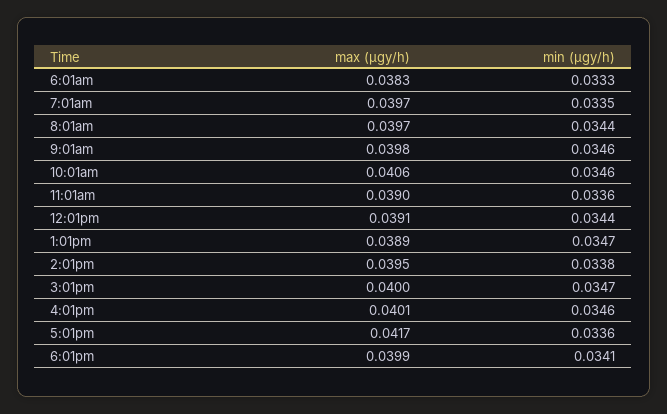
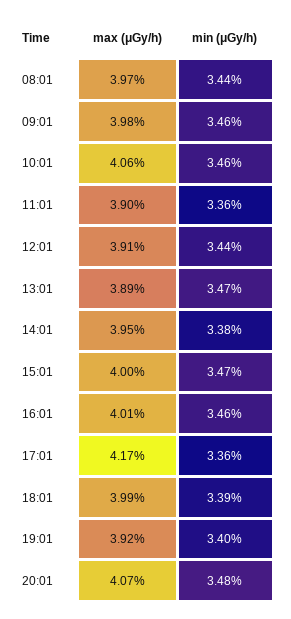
max (μgy/h), 6:01am: 0.0383 -> none
min (μgy/h), 6:01am: 0.0333 -> none
max (μgy/h), 7:01am: 0.0397 -> none
min (μgy/h), 7:01am: 0.0335 -> none
min (μgy/h), 6:01pm: 0.0341 -> 0.0339
max (μgy/h), 19:01: none -> 0.0392
min (μgy/h), 19:01: none -> 0.034
max (μgy/h), 20:01: none -> 0.0407
min (μgy/h), 20:01: none -> 0.0348

